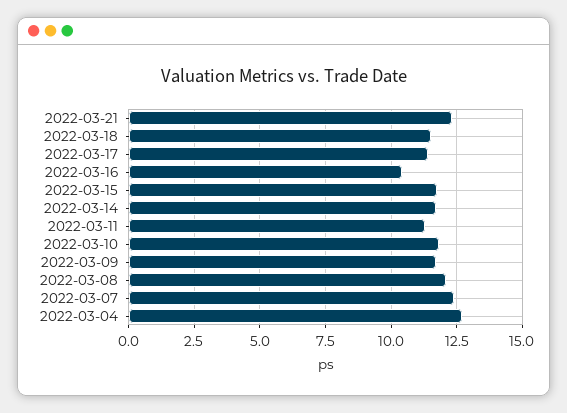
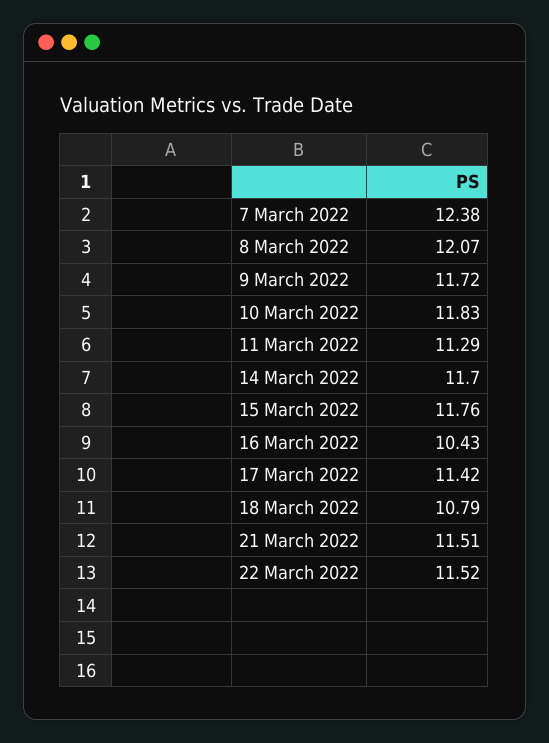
2022-03-21: 12.25 -> 11.51
2022-03-18: 11.5 -> 10.79
2022-03-04: 12.75 -> none
22 March 2022: none -> 11.52

